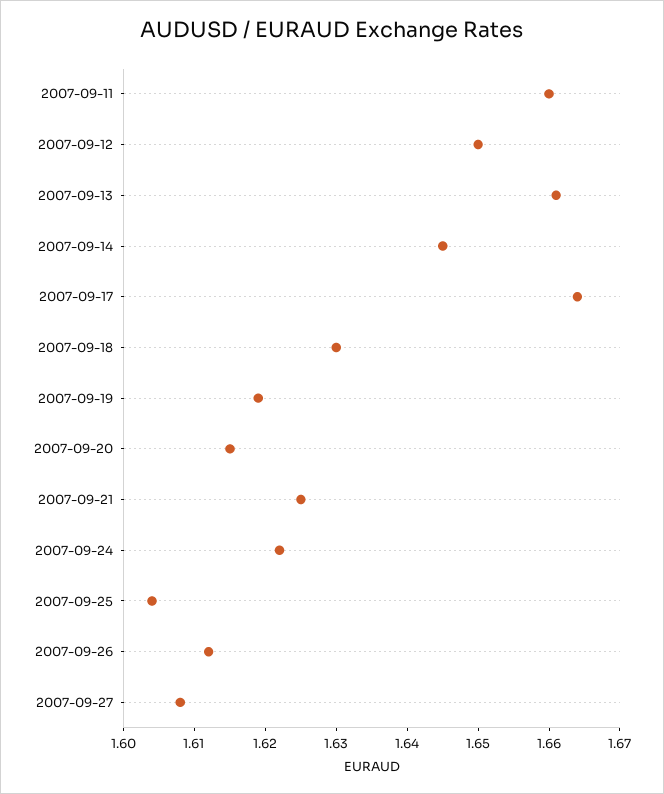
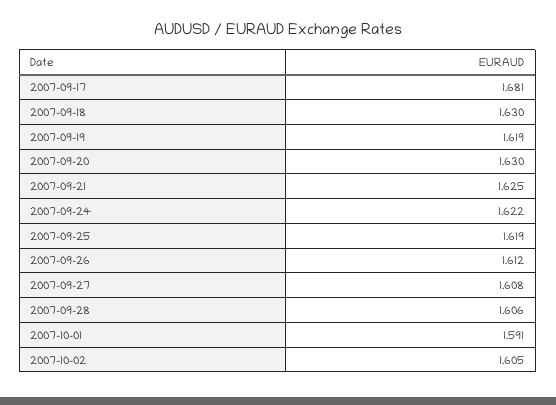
2007-09-11: 1.66 -> none
2007-09-12: 1.65 -> none
2007-09-13: 1.66 -> none
2007-09-14: 1.645 -> none
2007-09-17: 1.665 -> 1.681
2007-09-20: 1.615 -> 1.63
2007-09-25: 1.605 -> 1.619
2007-09-28: none -> 1.606
2007-10-01: none -> 1.591
2007-10-02: none -> 1.605

